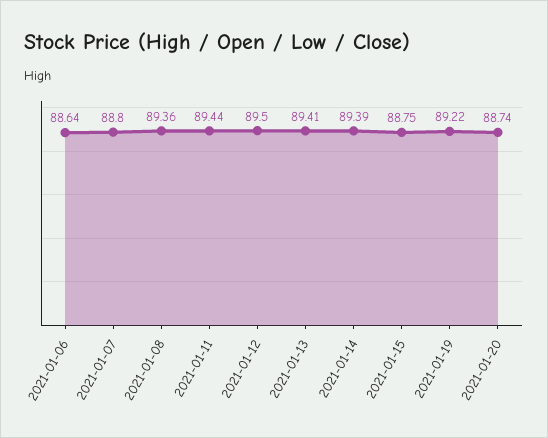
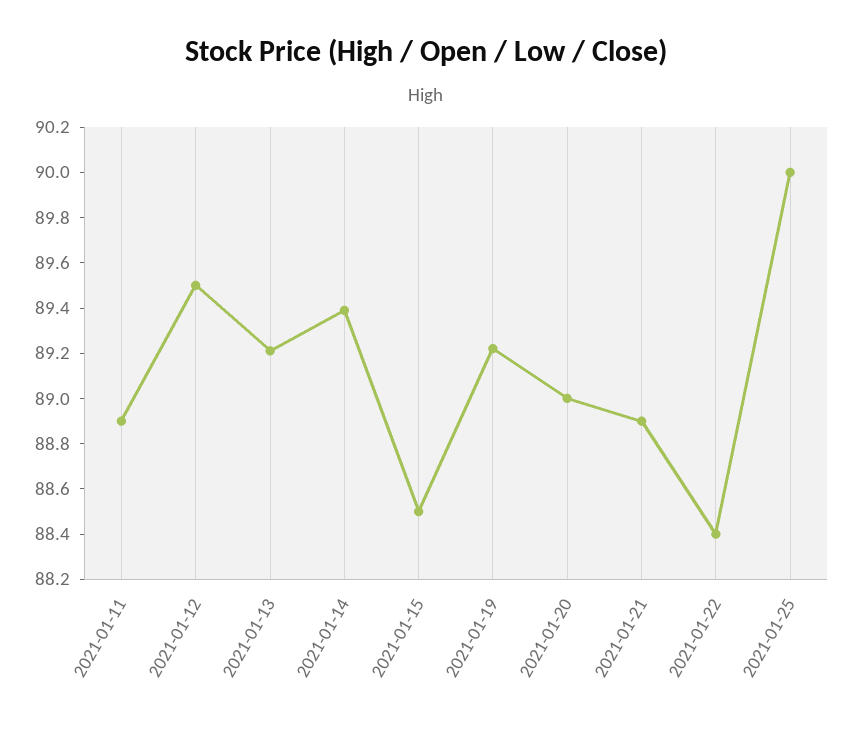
2021-01-06: 88.64 -> none
2021-01-07: 88.8 -> none
2021-01-08: 89.36 -> none
2021-01-11: 89.44 -> 88.9
2021-01-13: 89.41 -> 89.2
2021-01-15: 88.75 -> 88.5
2021-01-20: 88.74 -> 89
2021-01-21: none -> 88.9
2021-01-22: none -> 88.4
2021-01-25: none -> 90

